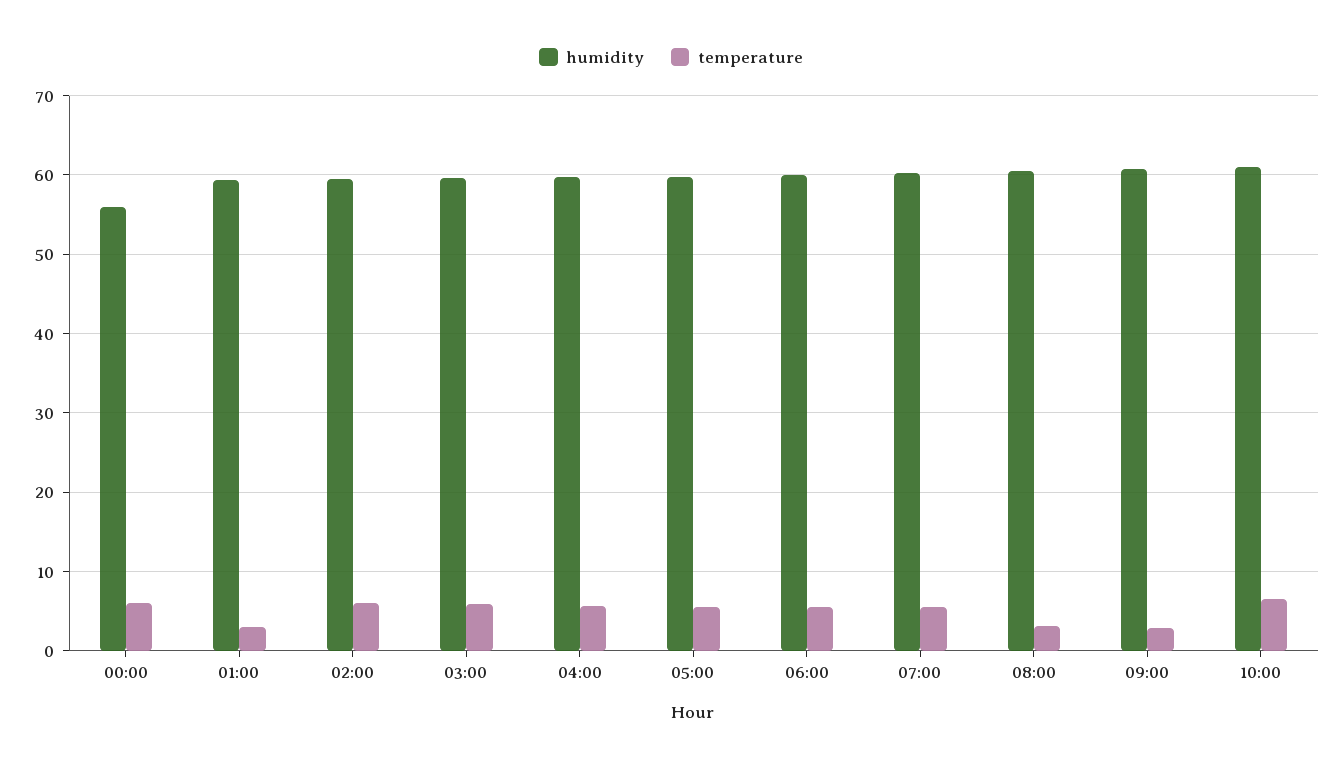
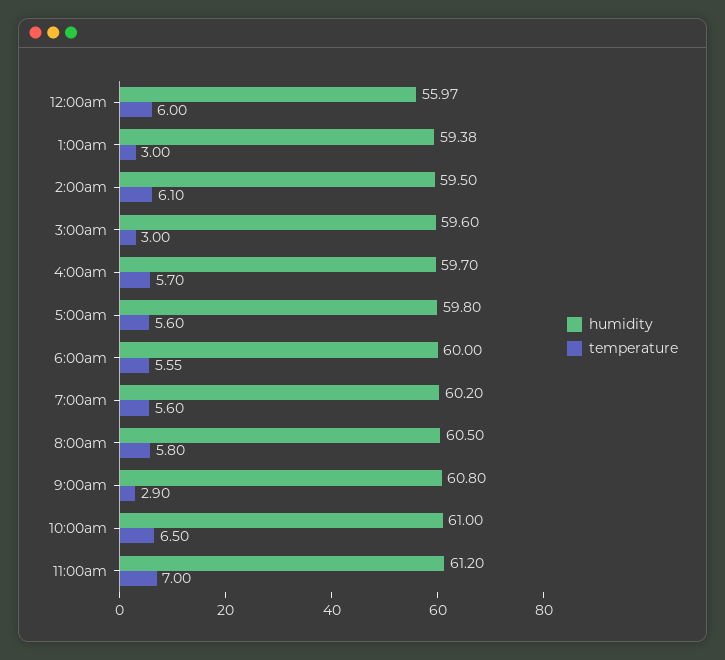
temperature, 03:00: 6 -> 3
temperature, 08:00: 3 -> 5.8
humidity, 11:00am: none -> 61.2
temperature, 11:00am: none -> 7

